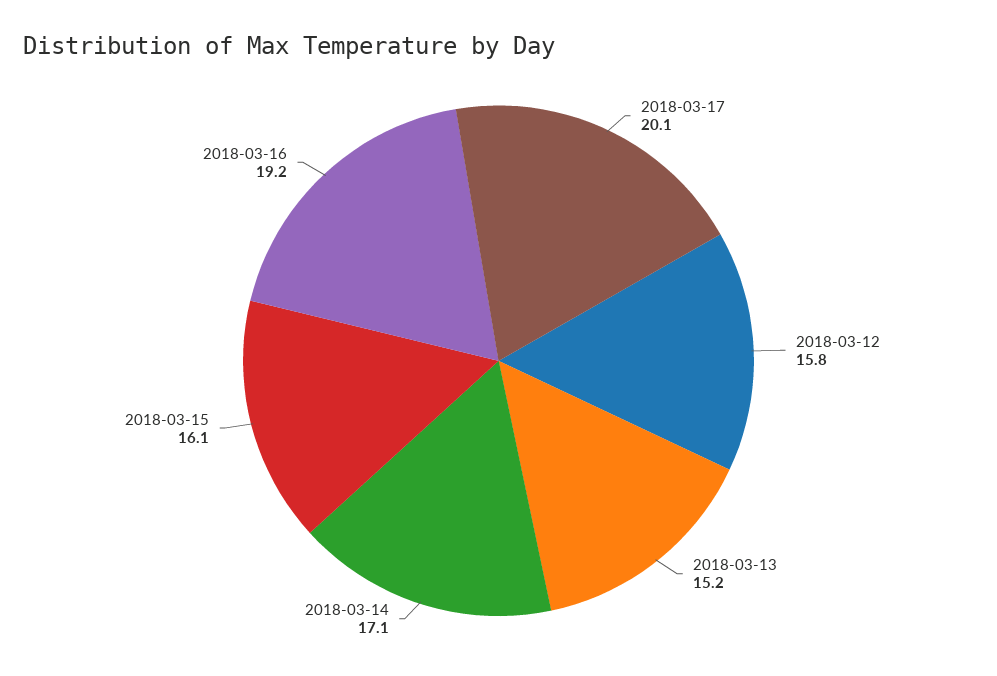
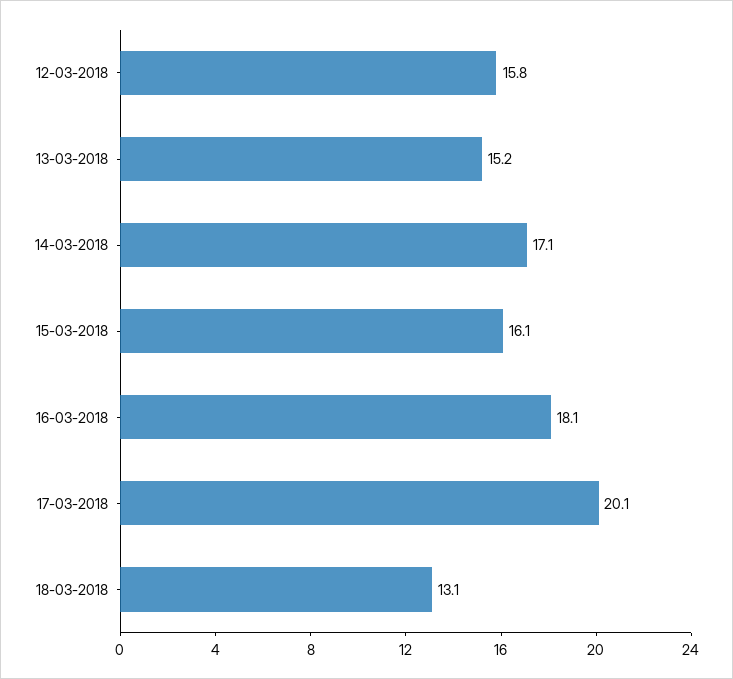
2018-03-16: 19.2 -> 18.1
18-03-2018: none -> 13.1

